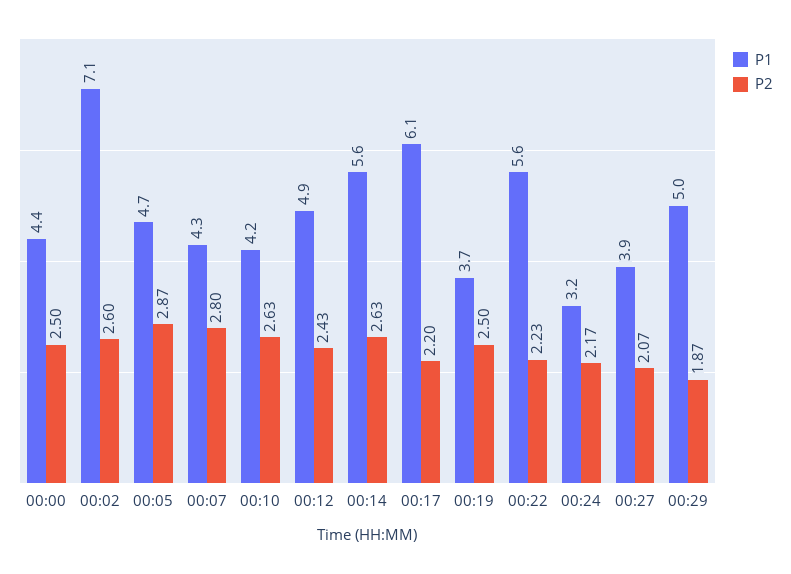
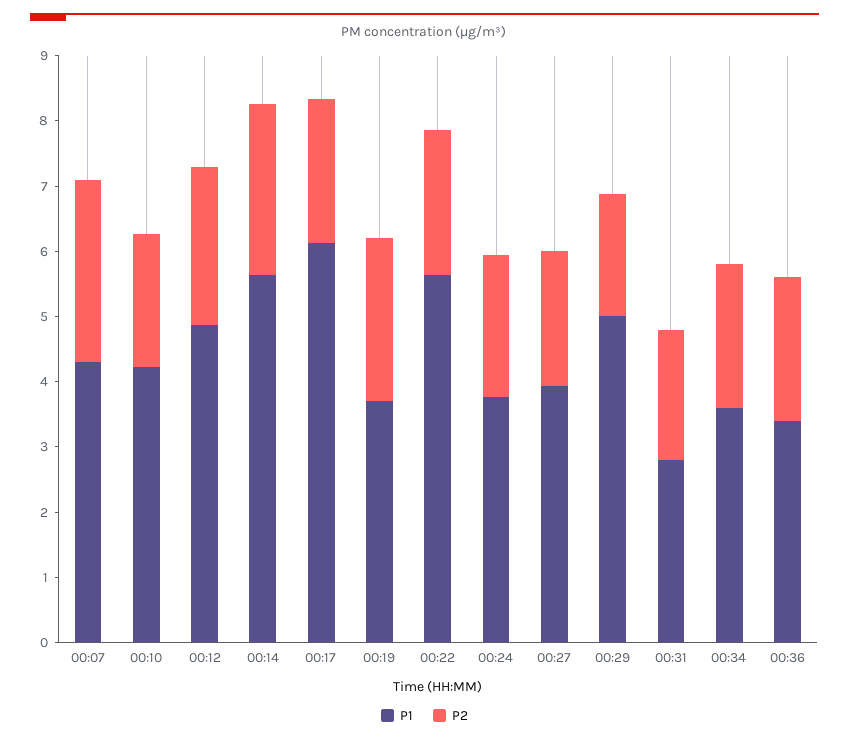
P1, 00:00: 4.4 -> none
P2, 00:00: 2.5 -> none
P1, 00:02: 7.1 -> none
P2, 00:02: 2.6 -> none
P1, 00:05: 4.7 -> none
P2, 00:05: 2.87 -> none
P2, 00:10: 2.63 -> 2
P1, 00:24: 3.2 -> 3.8
P1, 00:31: none -> 2.8
P2, 00:31: none -> 2
P1, 00:34: none -> 3.6
P2, 00:34: none -> 2.2
P1, 00:36: none -> 3.4
P2, 00:36: none -> 2.2

